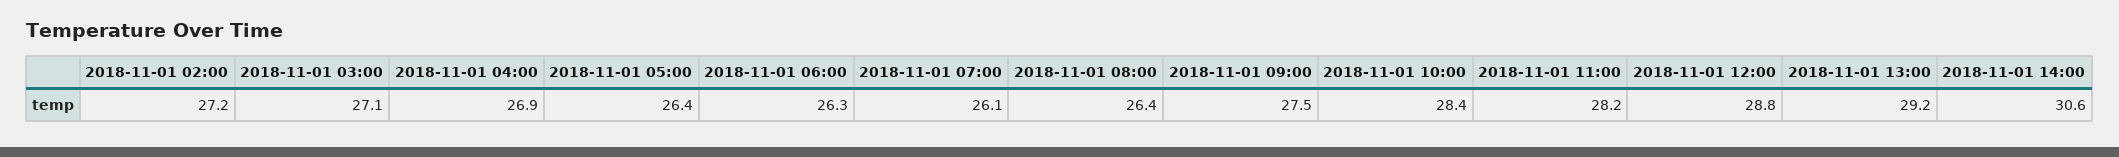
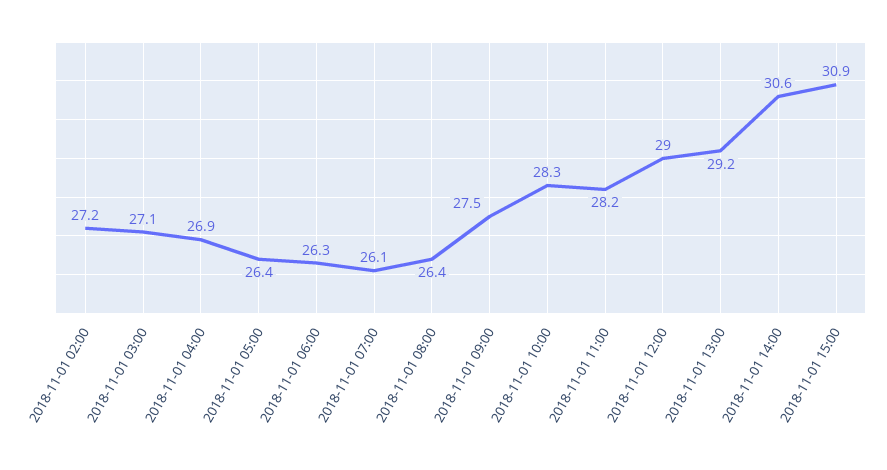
2018-11-01 10:00: 28.4 -> 28.3
2018-11-01 12:00: 28.8 -> 29
2018-11-01 15:00: none -> 30.9

